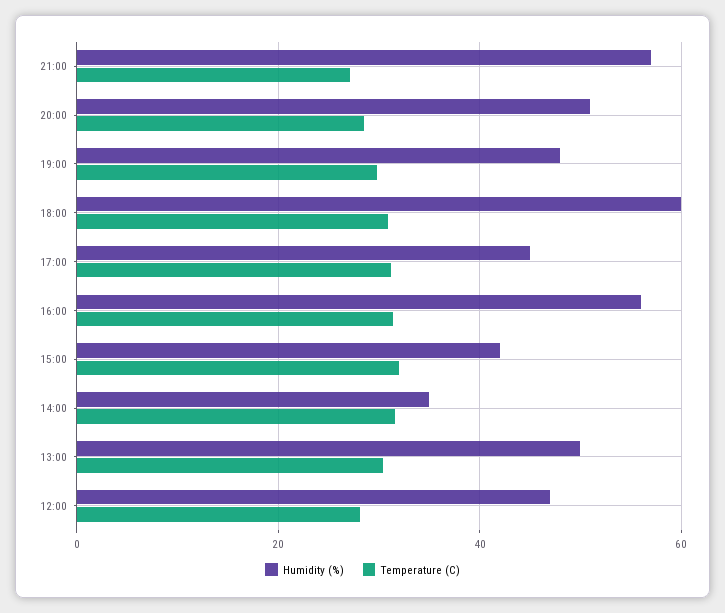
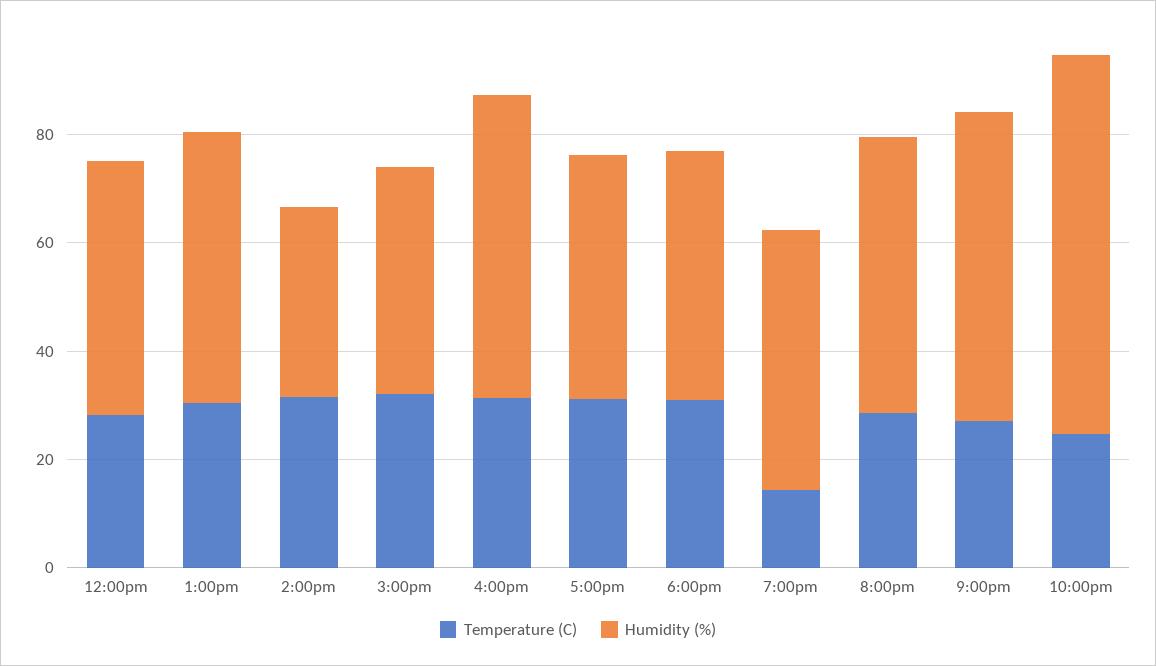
Temperature (C), 19:00: 30 -> 15
Humidity (%), 18:00: 60 -> 45
Temperature (C), 10:00pm: none -> 25
Humidity (%), 10:00pm: none -> 70

